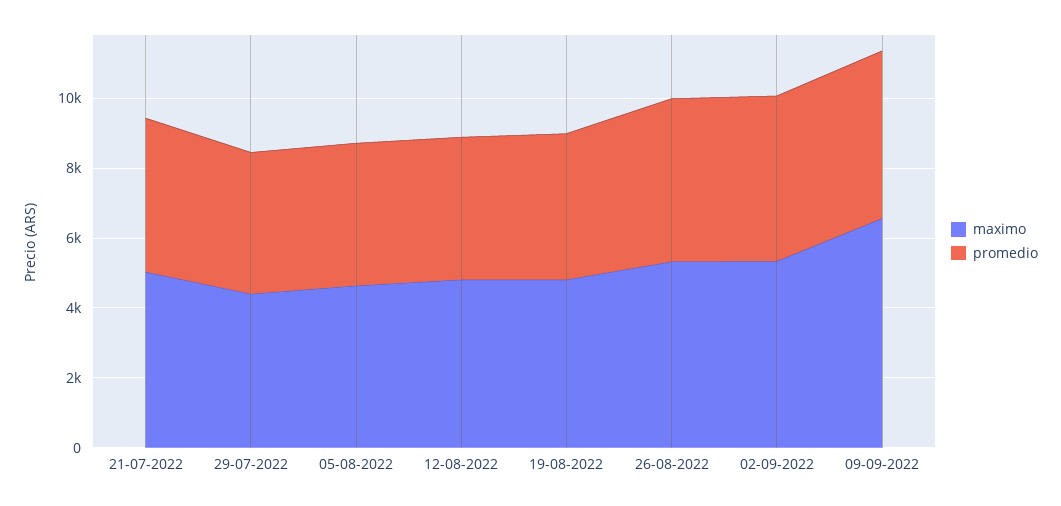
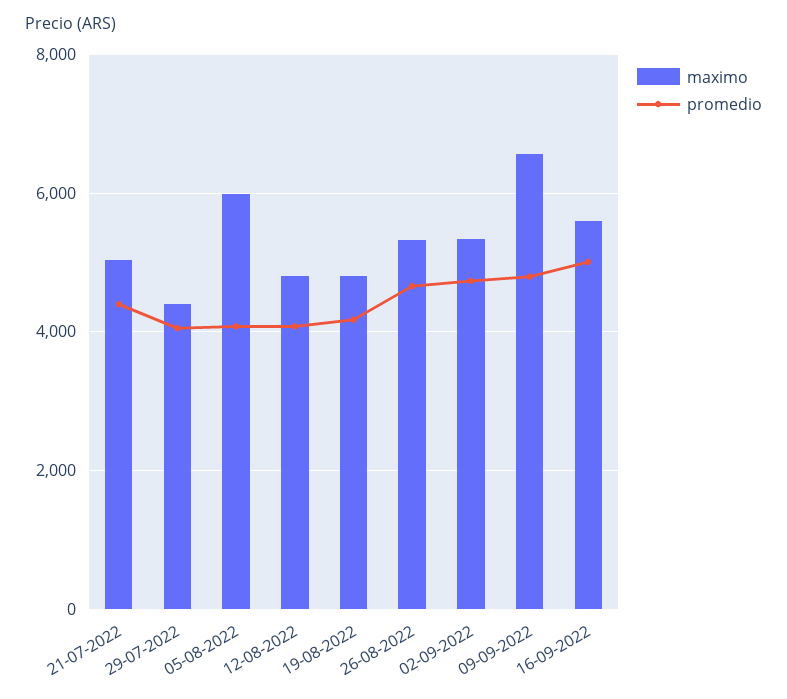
maximo, 05-08-2022: 4500 -> 6000
maximo, 16-09-2022: none -> 5600
promedio, 16-09-2022: none -> 5000

